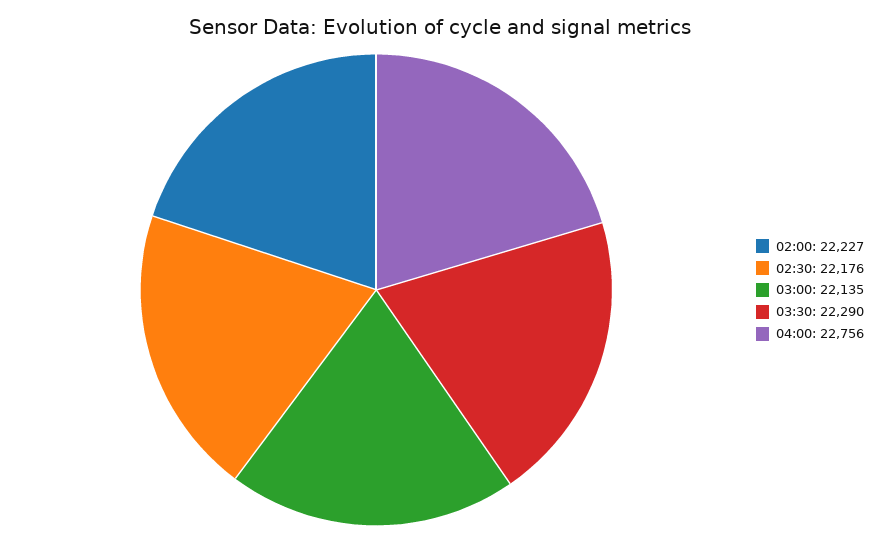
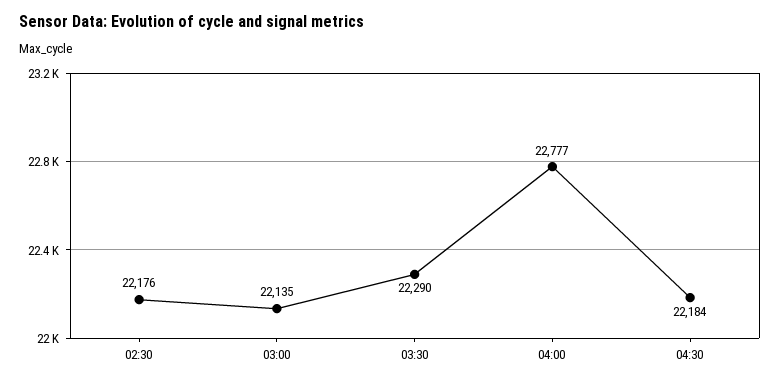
02:00: 22227 -> none
04:00: 22756 -> 22777
04:30: none -> 22184

